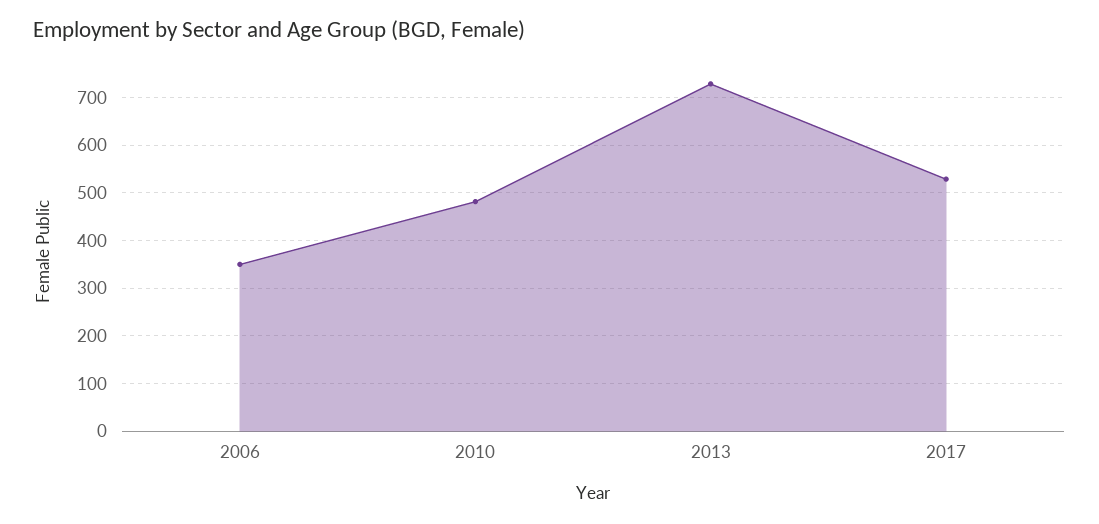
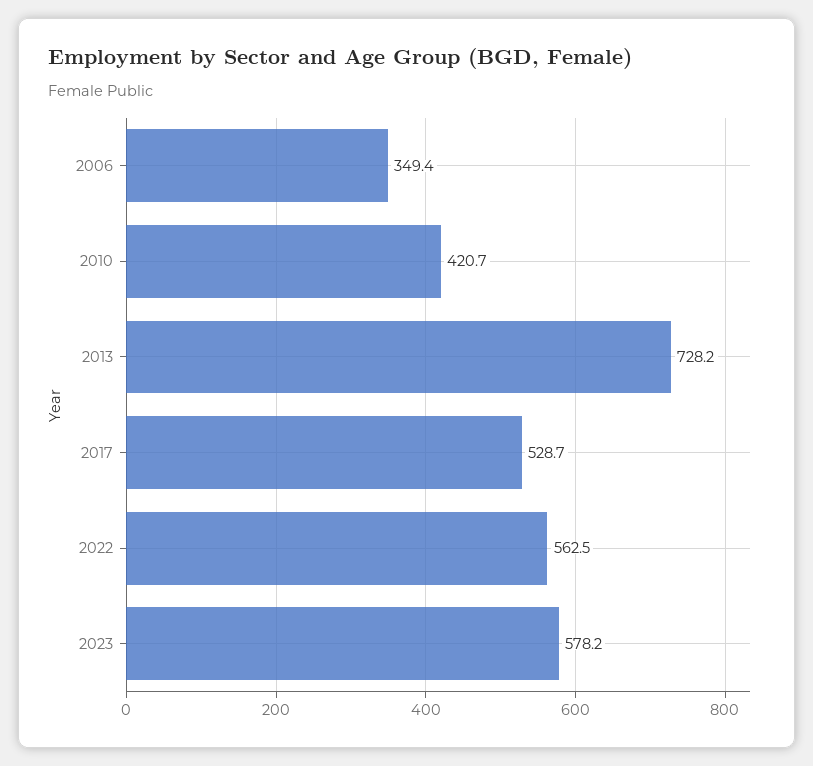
2010: 480 -> 420.7
2022: none -> 562.5
2023: none -> 578.2

